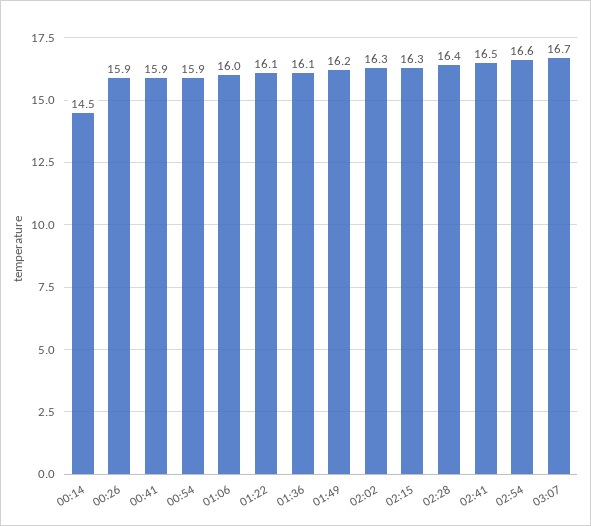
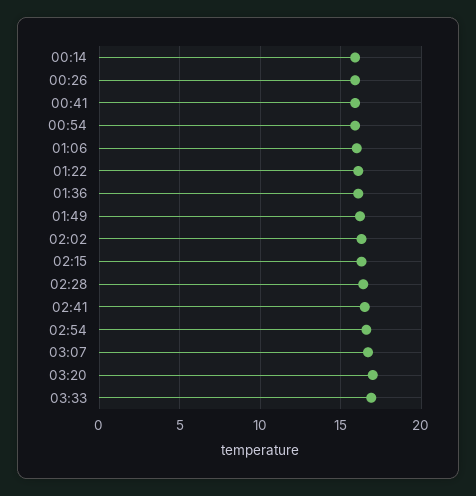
00:14: 14.5 -> 16
03:20: none -> 17
03:33: none -> 17

